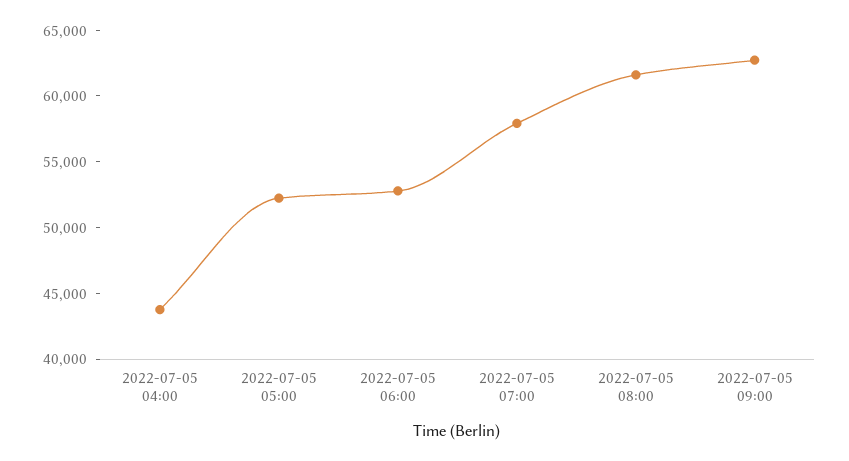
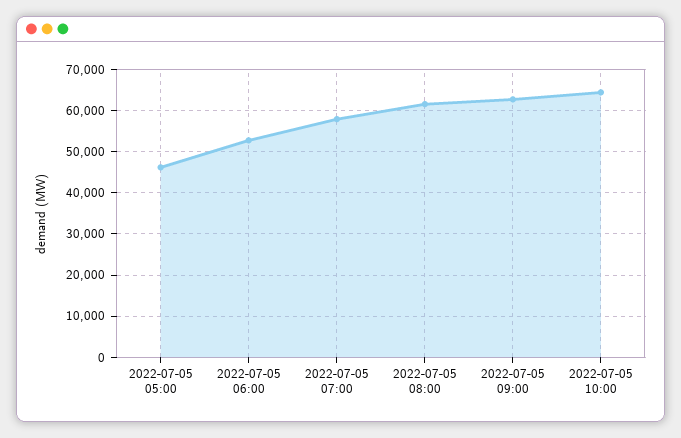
2022-07-05 04:00: 44000 -> none
2022-07-05 05:00: 52000 -> 46000
2022-07-05 10:00: none -> 64000

